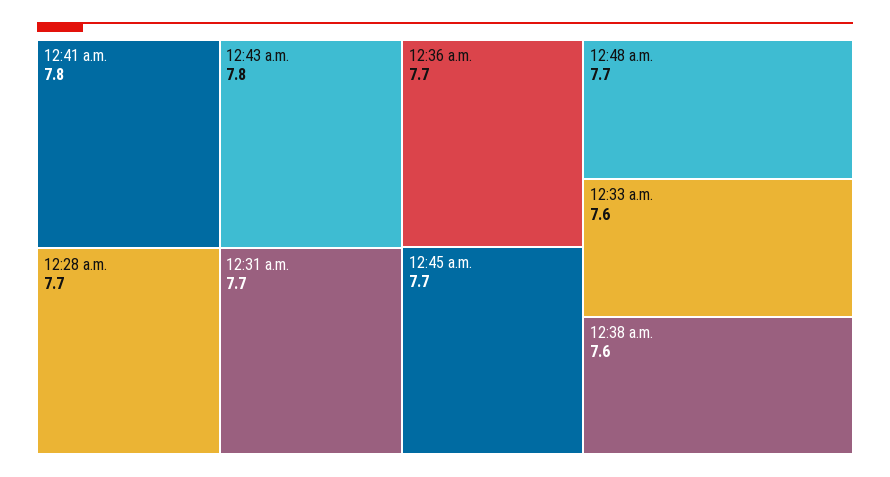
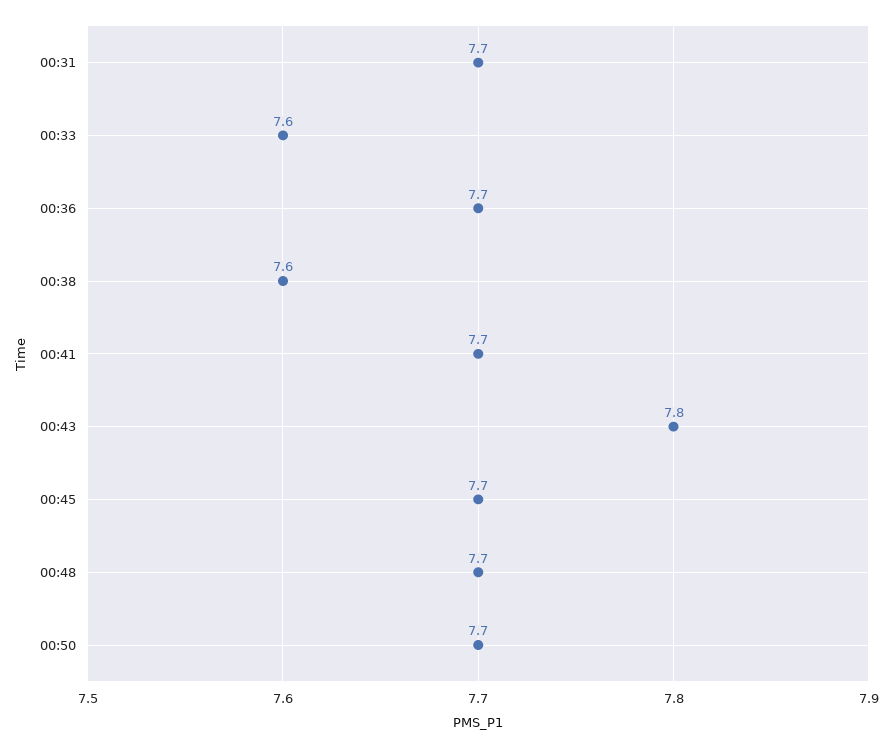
12:41 a.m.: 7.8 -> 7.7
12:28 a.m.: 7.7 -> none
00:50: none -> 7.7

